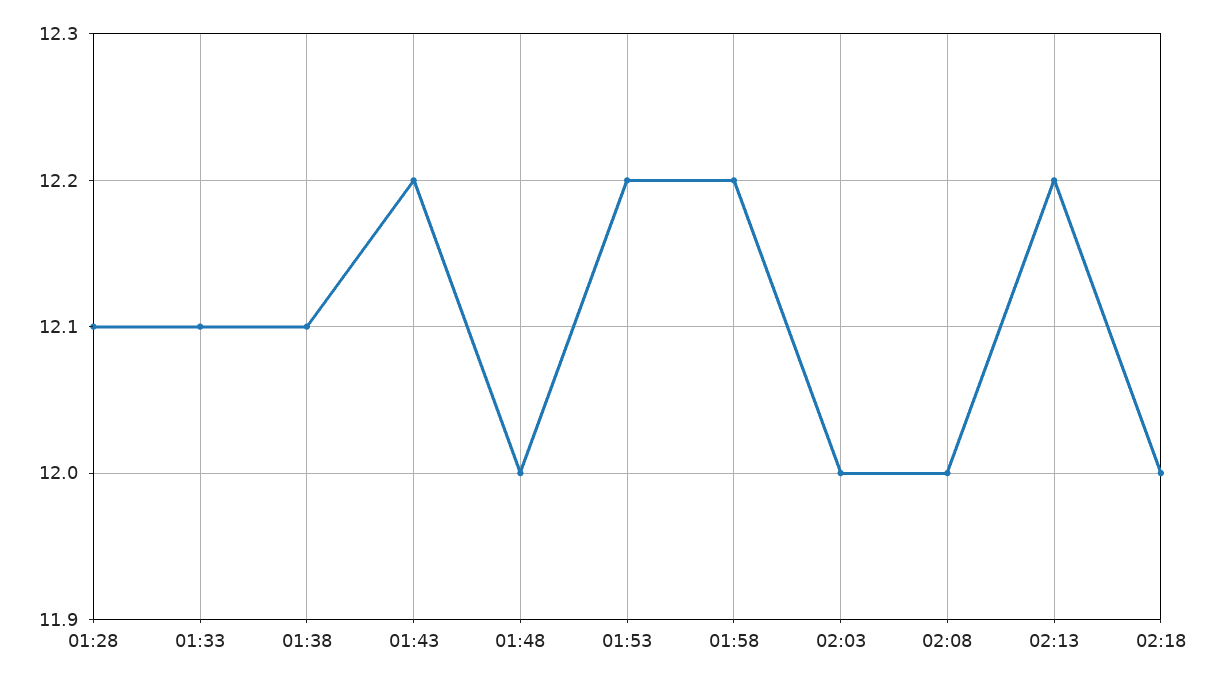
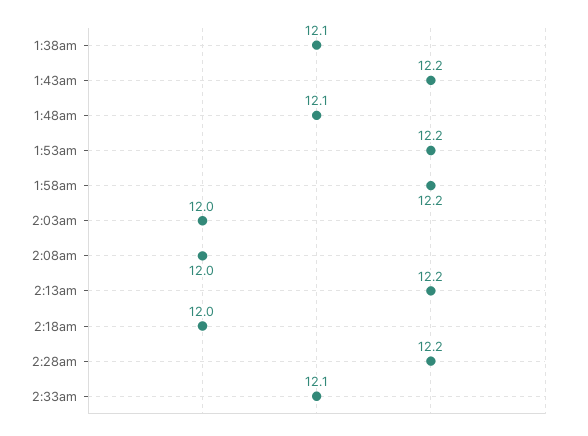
01:28: 12.1 -> none
01:33: 12.1 -> none
01:48: 12 -> 12.1
2:28am: none -> 12.2
2:33am: none -> 12.1

